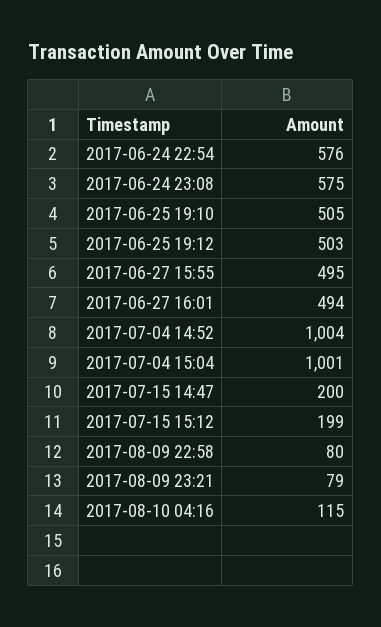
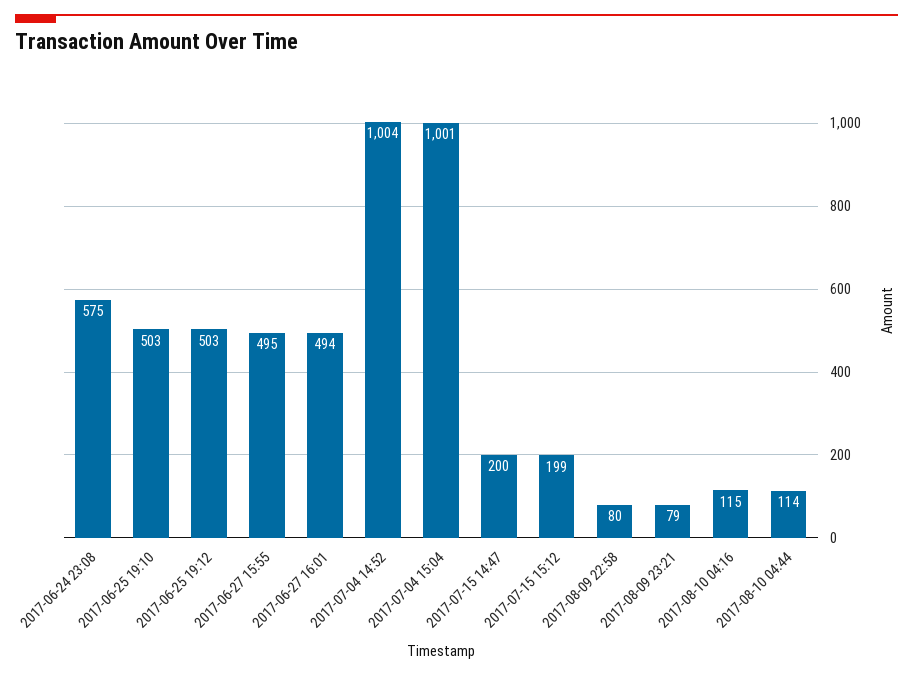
2017-06-24 22:54: 576 -> none
2017-06-25 19:10: 505 -> 503
2017-08-10 04:44: none -> 114

